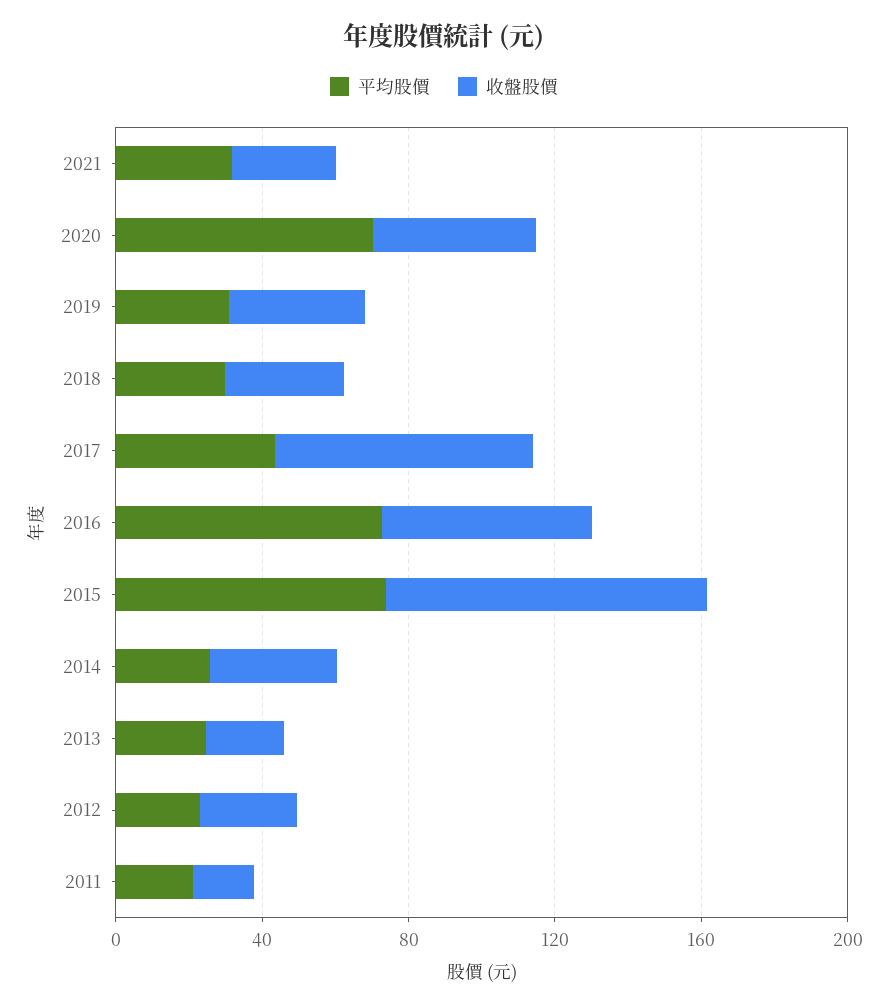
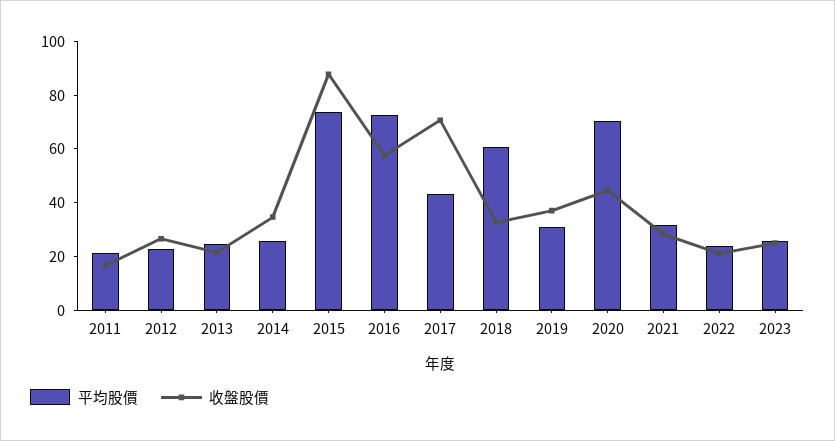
平均股價, 2018: 30 -> 60
平均股價, 2022: none -> 25
收盤股價, 2022: none -> 20
平均股價, 2023: none -> 25
收盤股價, 2023: none -> 25

